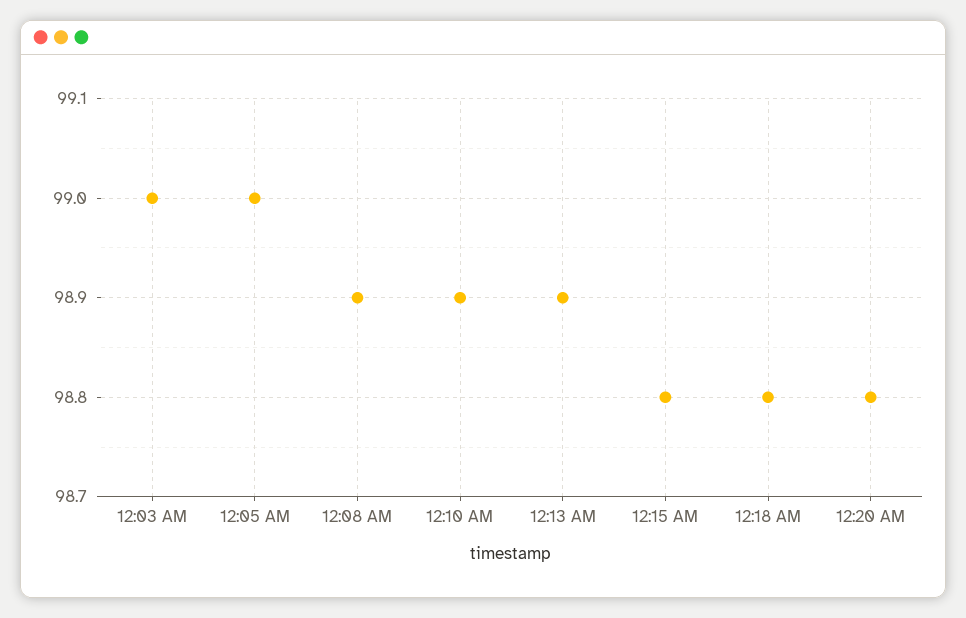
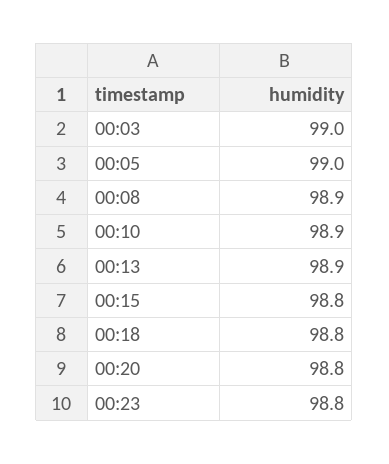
00:23: none -> 98.8

